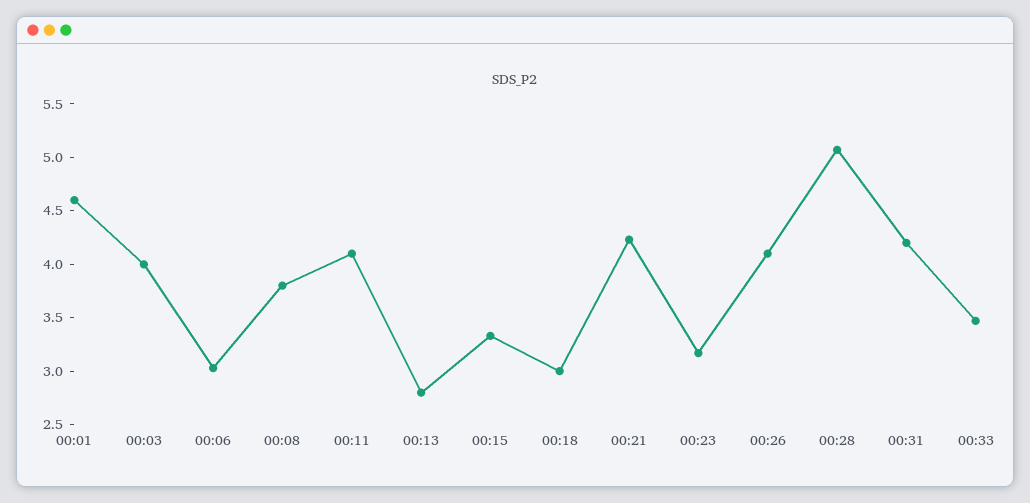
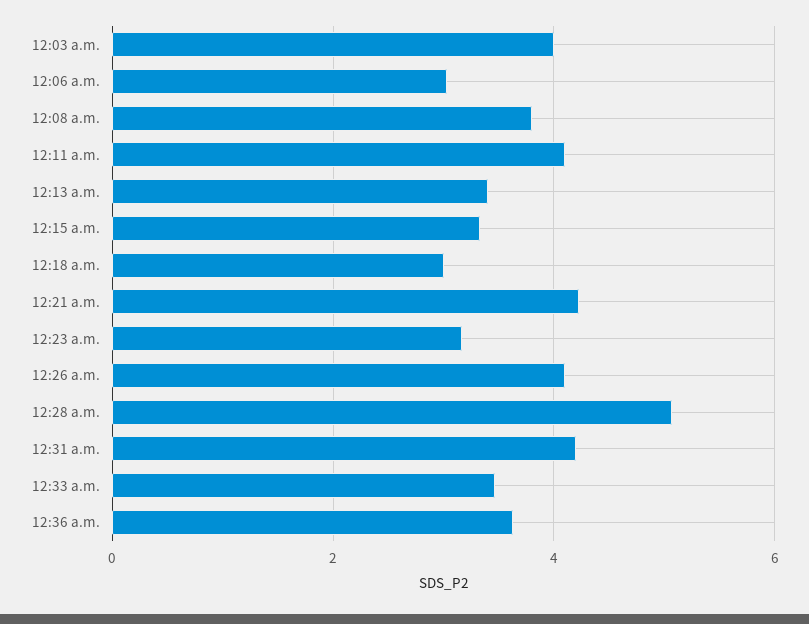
00:01: 4.6 -> none
00:13: 2.8 -> 3.4
12:36 a.m.: none -> 3.6

